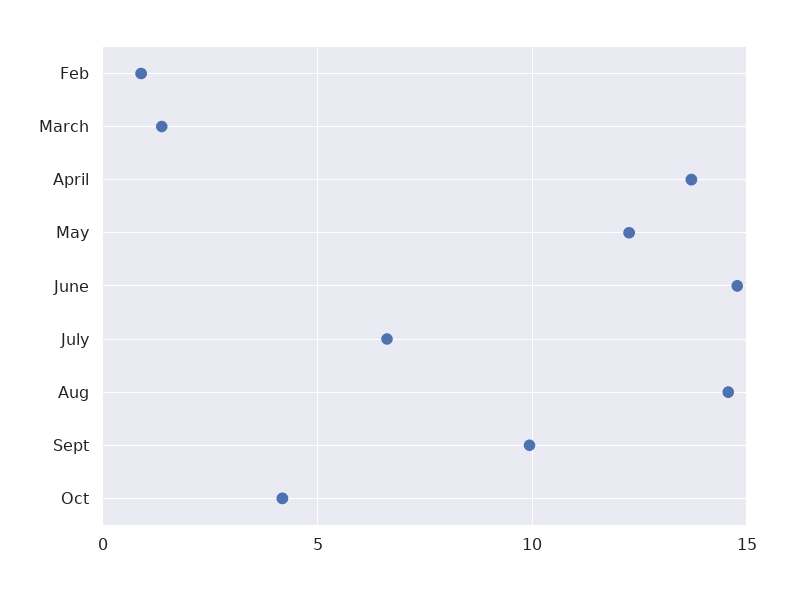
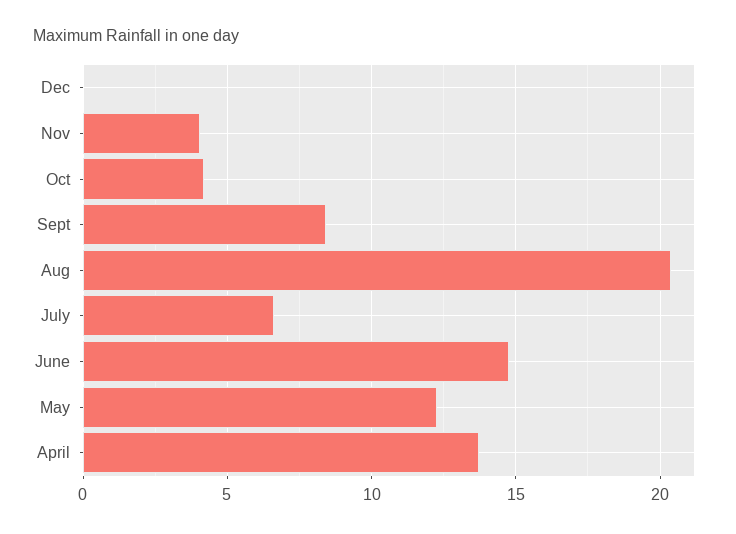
Feb: 1 -> none
March: 1.5 -> none
Aug: 14.5 -> 20.5
Sept: 10 -> 8.5
Dec: none -> 0
Nov: none -> 4

